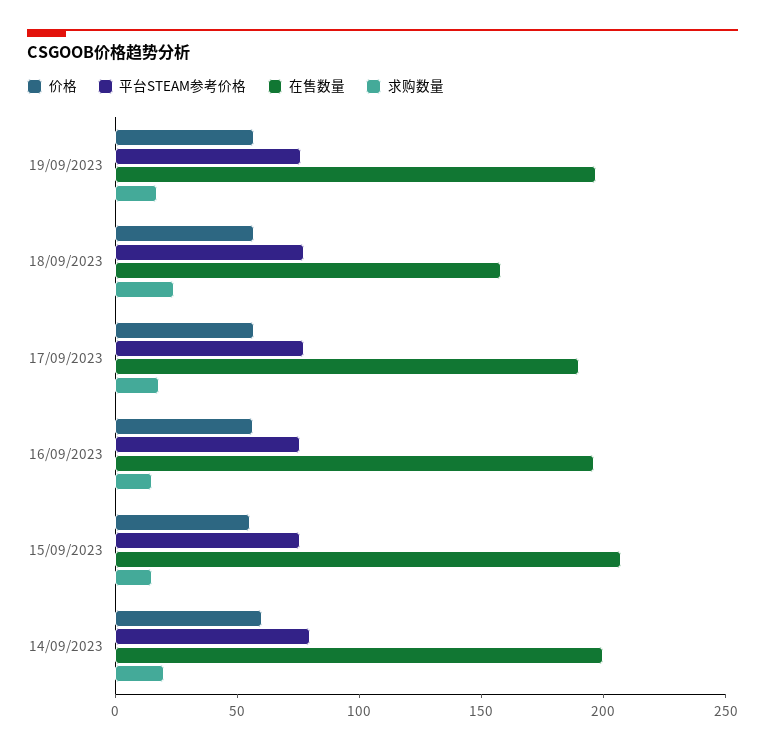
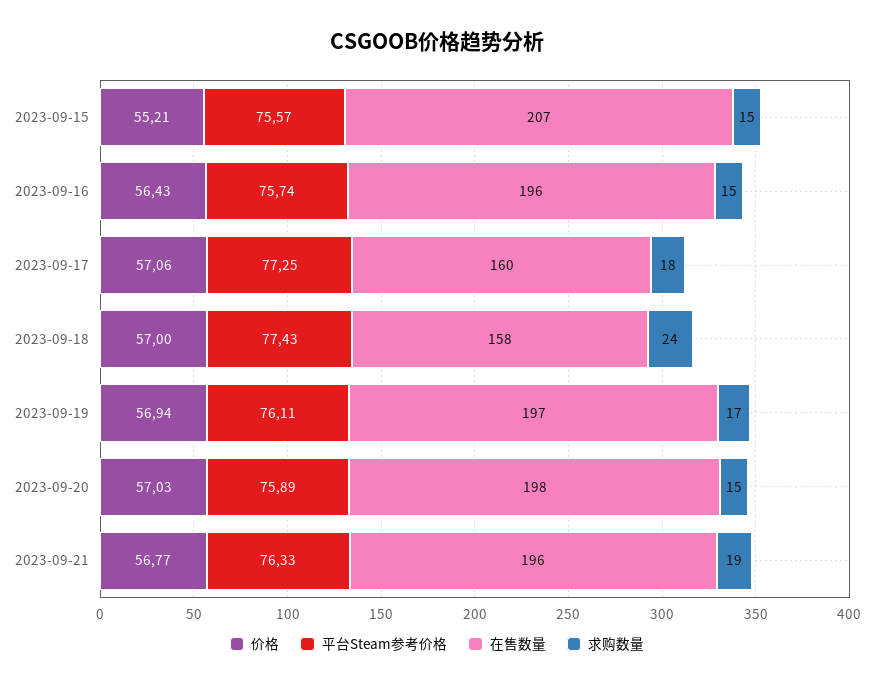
在售数量, 17/09/2023: 190 -> 160
价格, 14/09/2023: 60 -> none
平台STEAM参考价格, 14/09/2023: 80 -> none
在售数量, 14/09/2023: 200 -> none
求购数量, 14/09/2023: 20 -> none
价格, 2023-09-20: none -> 57.03
平台STEAM参考价格, 2023-09-20: none -> 75.89
在售数量, 2023-09-20: none -> 198
求购数量, 2023-09-20: none -> 15
价格, 2023-09-21: none -> 56.77
平台STEAM参考价格, 2023-09-21: none -> 76.33
在售数量, 2023-09-21: none -> 196
求购数量, 2023-09-21: none -> 19

